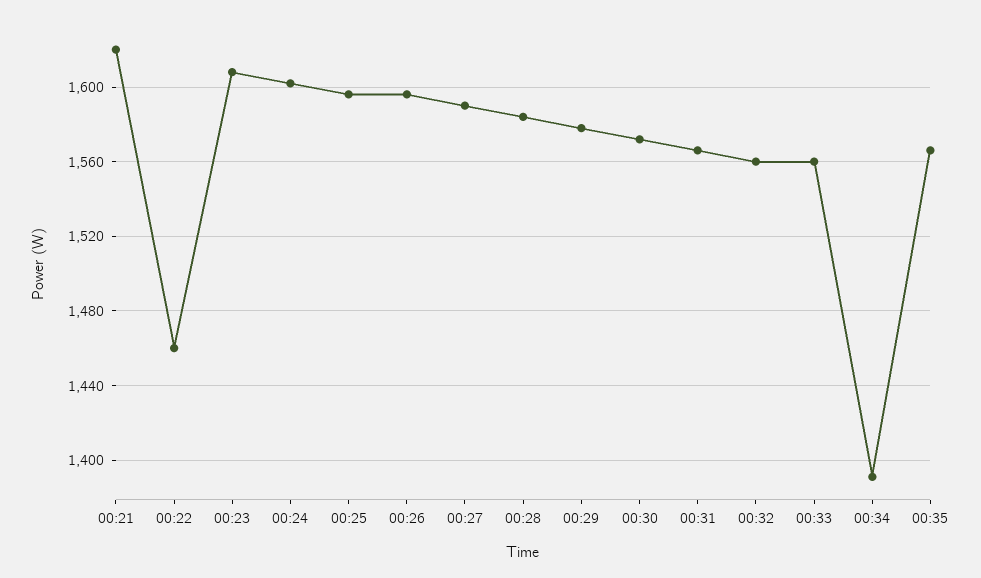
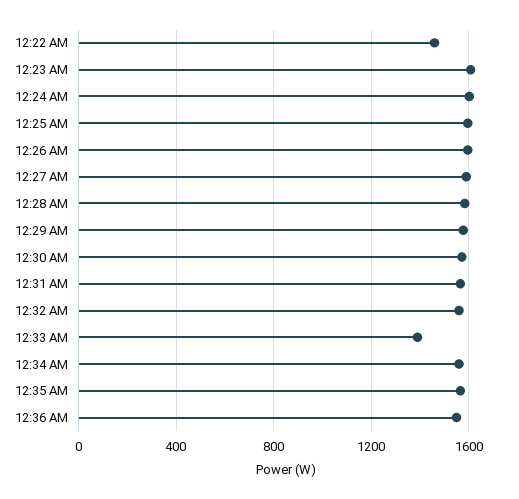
00:21: 1620 -> none
00:33: 1560 -> 1400
00:34: 1390 -> 1550
12:36 AM: none -> 1550

